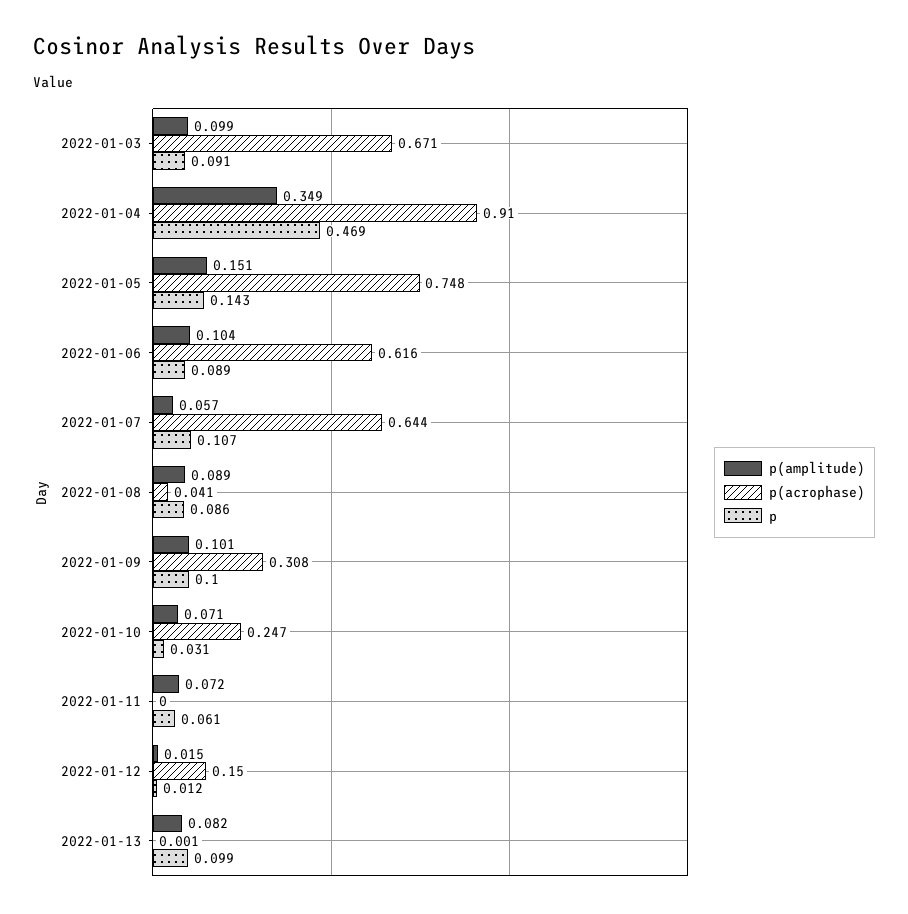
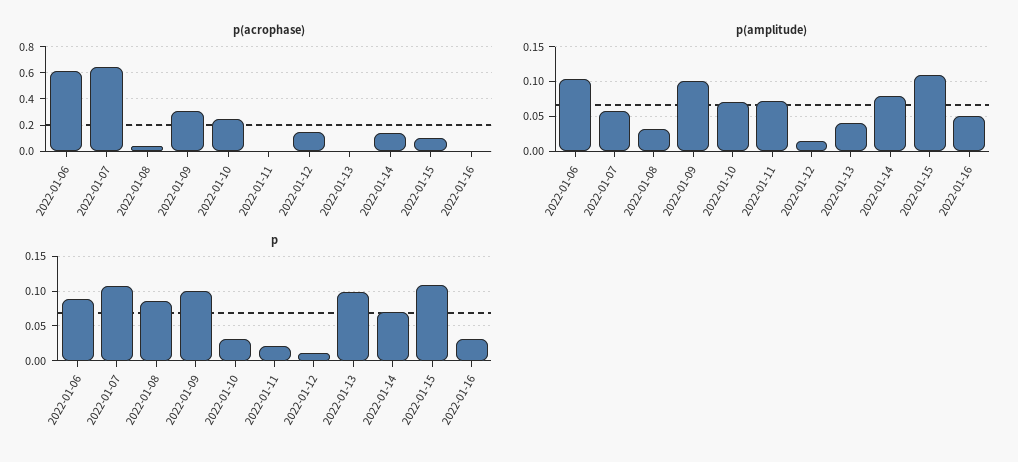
p(amplitude), 2022-01-03: 0.099 -> none
p(acrophase), 2022-01-03: 0.671 -> none
p, 2022-01-03: 0.091 -> none
p(amplitude), 2022-01-04: 0.349 -> none
p(acrophase), 2022-01-04: 0.91 -> none
p, 2022-01-04: 0.469 -> none
p(amplitude), 2022-01-05: 0.151 -> none
p(acrophase), 2022-01-05: 0.748 -> none
p, 2022-01-05: 0.143 -> none
p(amplitude), 2022-01-08: 0.089 -> 0.03
p, 2022-01-11: 0.061 -> 0.02
p(amplitude), 2022-01-13: 0.082 -> 0.04
p(acrophase), 2022-01-14: none -> 0.15
p(acrophase), 2022-01-15: none -> 0.1
p(acrophase), 2022-01-16: none -> 0
p(amplitude), 2022-01-14: none -> 0.08
p(amplitude), 2022-01-15: none -> 0.11
p(amplitude), 2022-01-16: none -> 0.05
p, 2022-01-14: none -> 0.07
p, 2022-01-15: none -> 0.11
p, 2022-01-16: none -> 0.03

